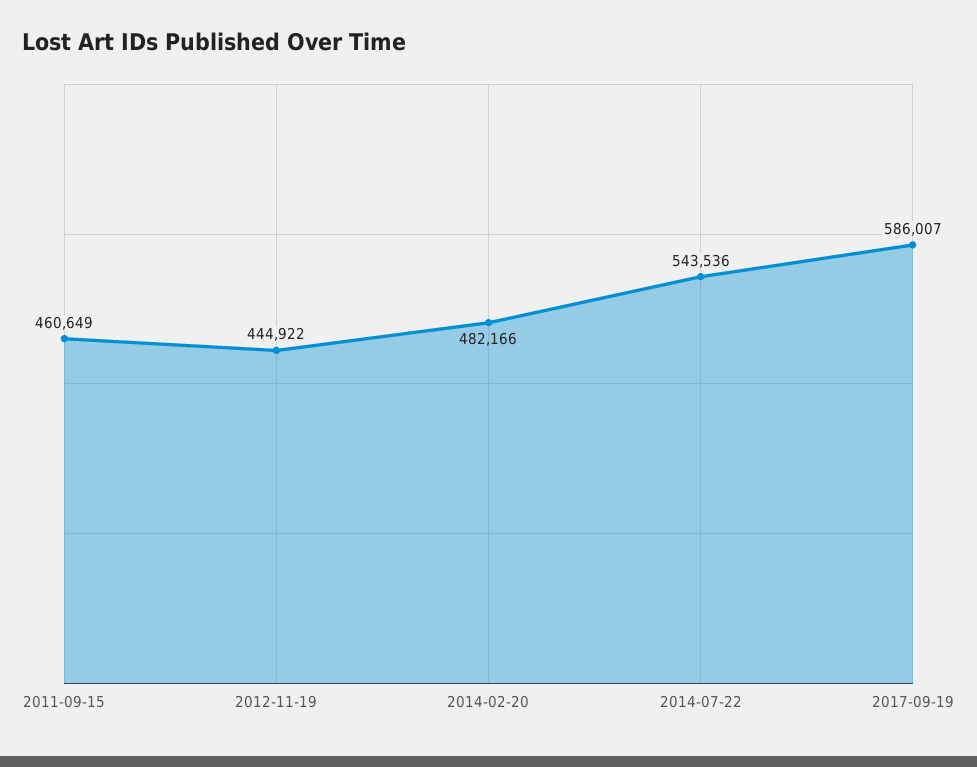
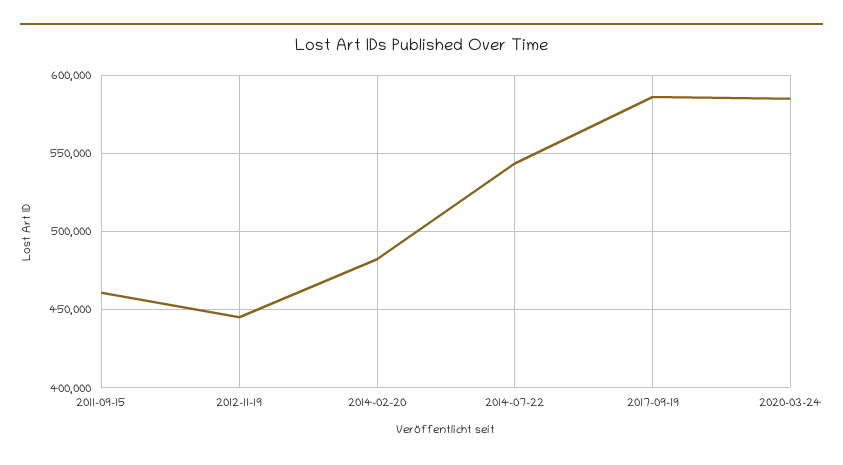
2020-03-24: none -> 585000

